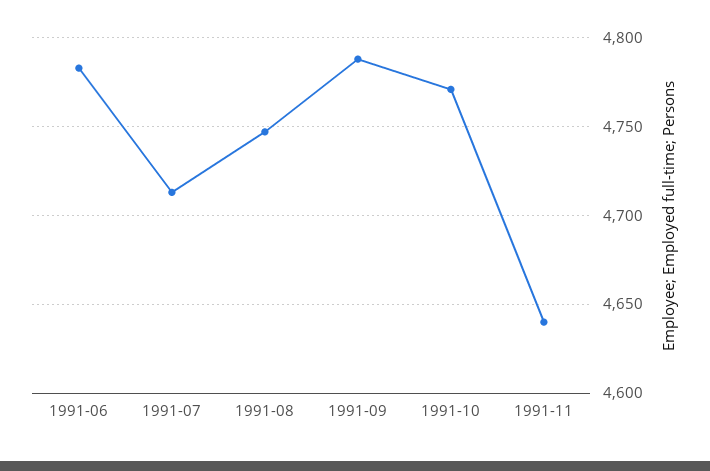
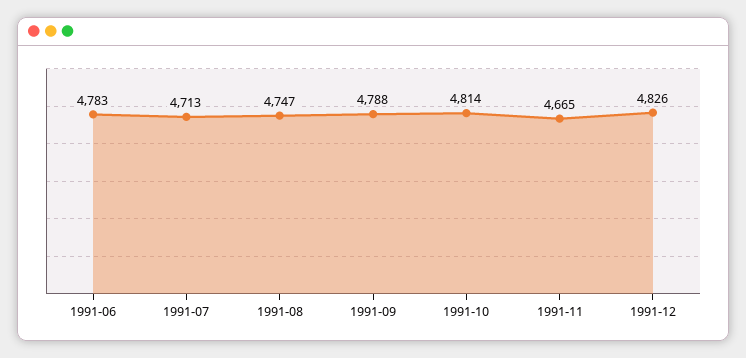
1991-10: 4770 -> 4814
1991-11: 4640 -> 4665
1991-12: none -> 4826

